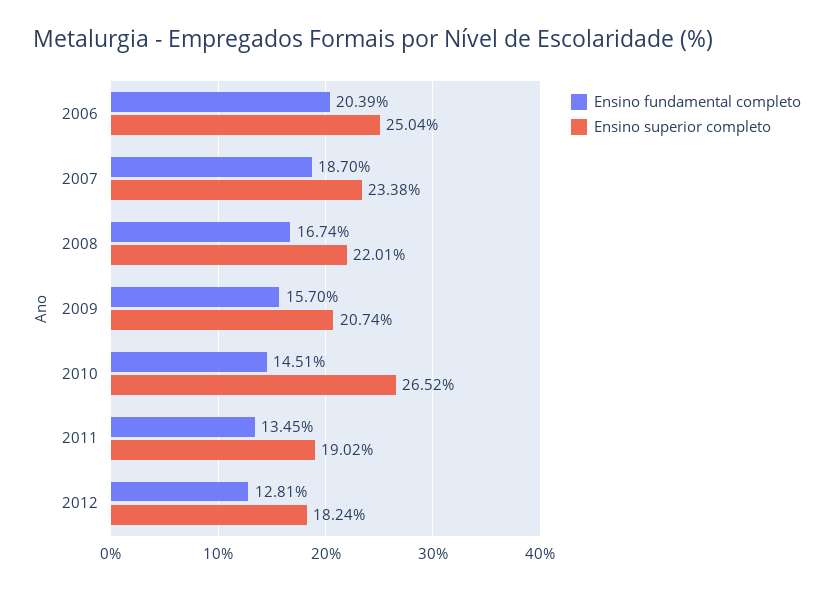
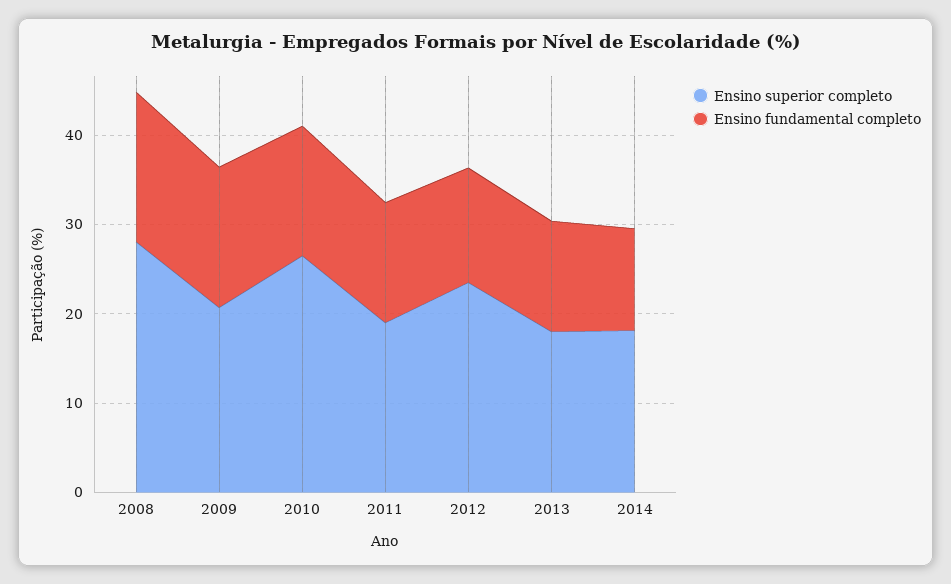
Ensino fundamental completo, 2006: 20.39 -> none
Ensino superior completo, 2006: 25.04 -> none
Ensino fundamental completo, 2007: 18.7 -> none
Ensino superior completo, 2007: 23.38 -> none
Ensino superior completo, 2008: 22.01 -> 28
Ensino superior completo, 2012: 18.24 -> 24
Ensino superior completo, 2013: none -> 18
Ensino fundamental completo, 2013: none -> 12
Ensino superior completo, 2014: none -> 18
Ensino fundamental completo, 2014: none -> 12

